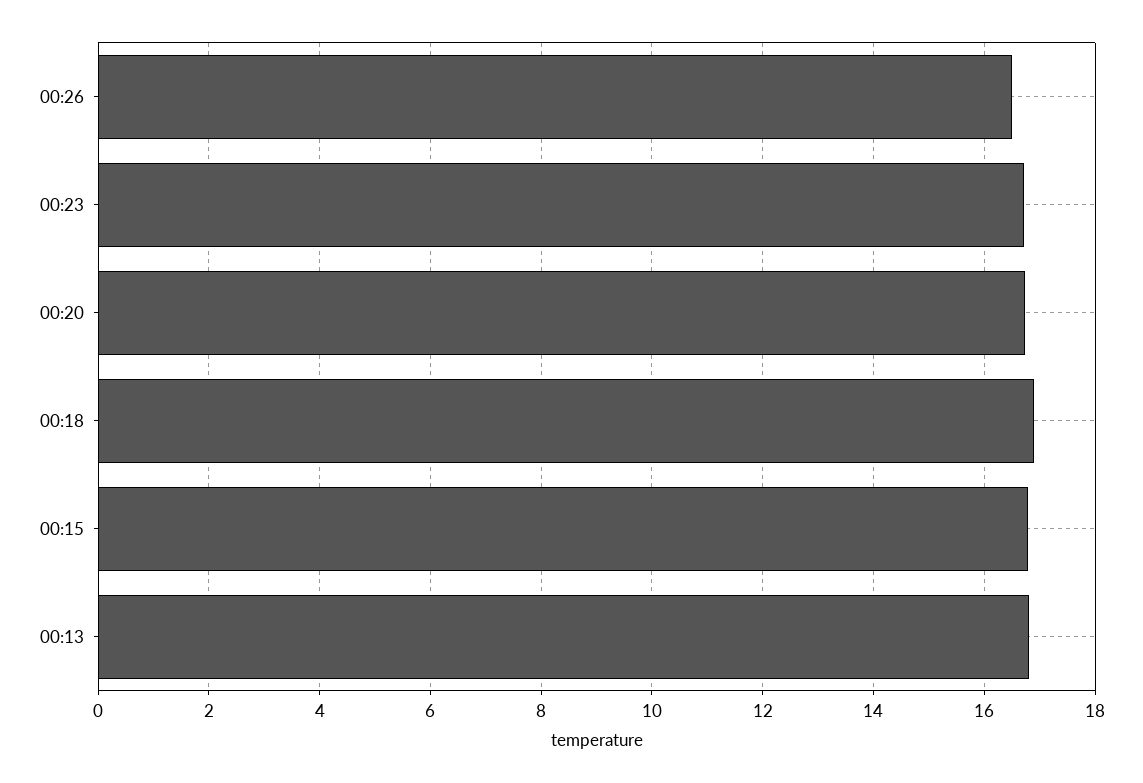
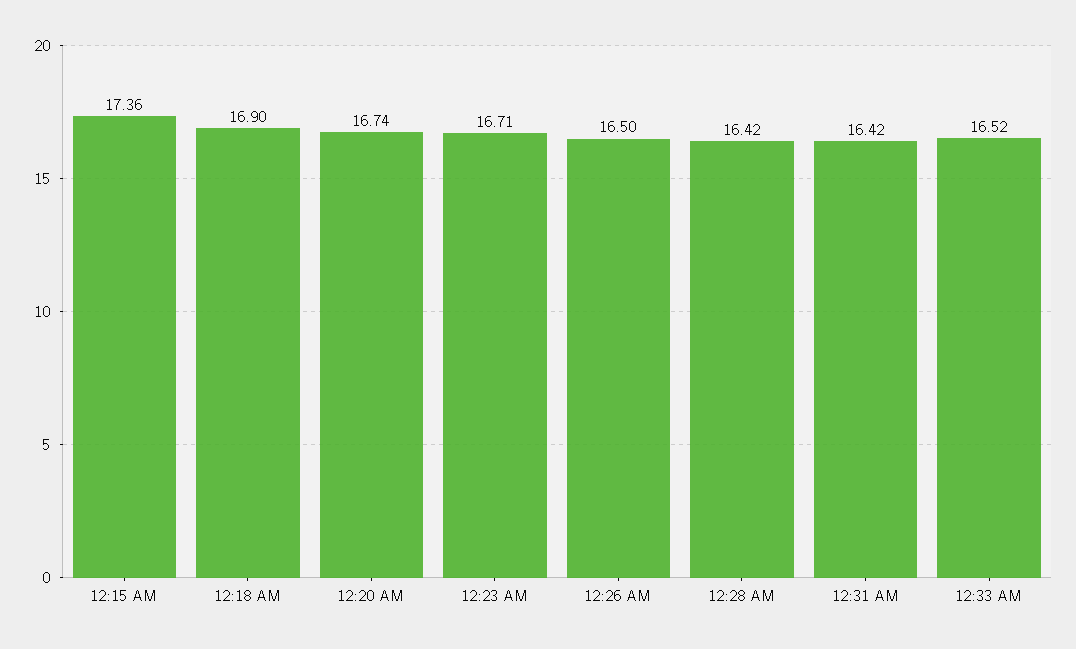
00:15: 16.8 -> 17.36
00:13: 16.8 -> none
12:28 AM: none -> 16.42
12:31 AM: none -> 16.42
12:33 AM: none -> 16.52

